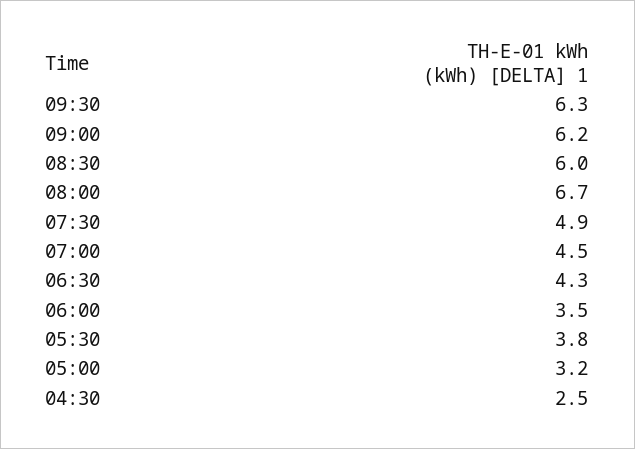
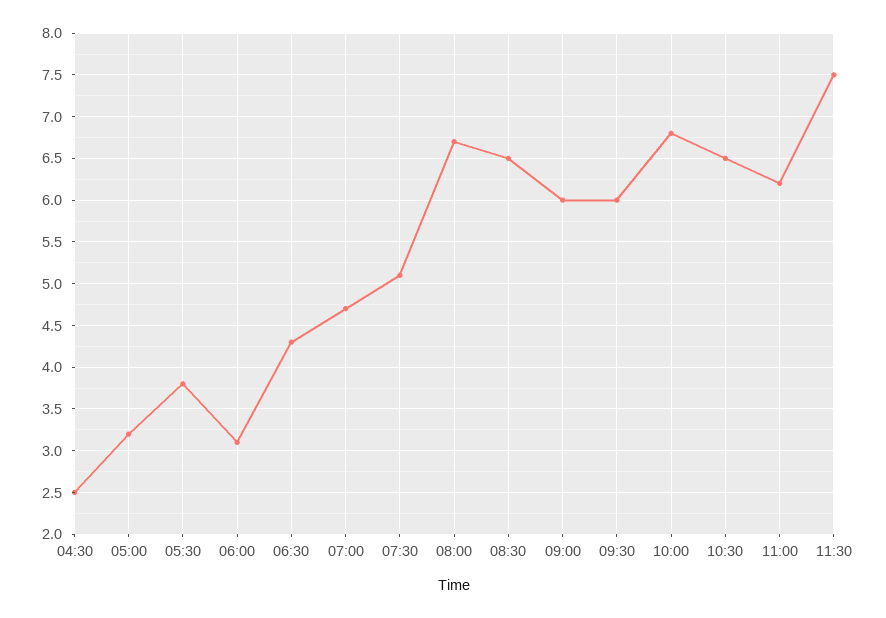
09:30: 6.3 -> 6
09:00: 6.2 -> 6
08:30: 6 -> 6.5
07:30: 4.9 -> 5.1
07:00: 4.5 -> 4.7
06:00: 3.5 -> 3.1
10:00: none -> 6.8
10:30: none -> 6.5
11:00: none -> 6.2
11:30: none -> 7.5

